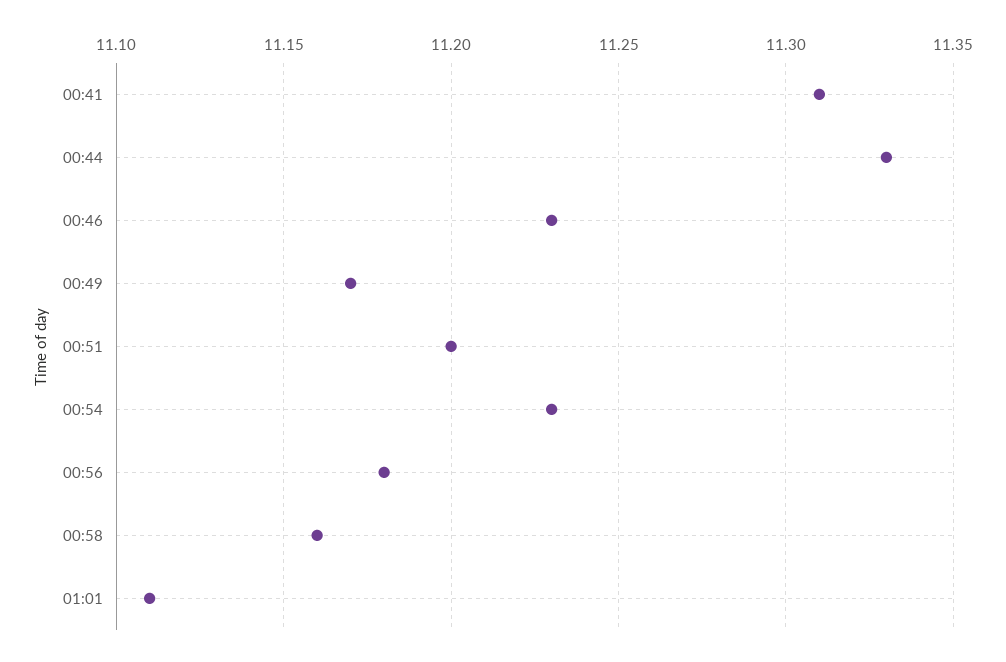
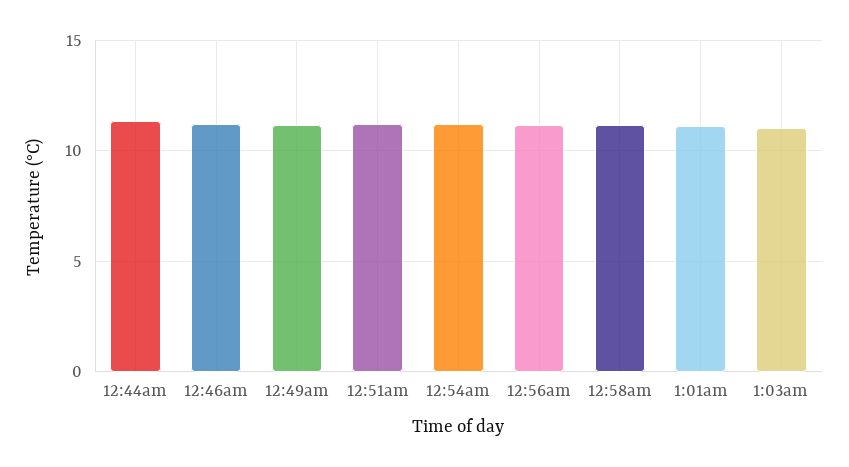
00:41: 11.31 -> none
1:03am: none -> 11

